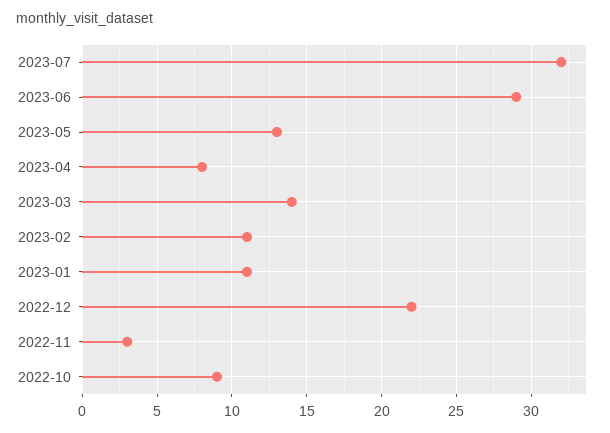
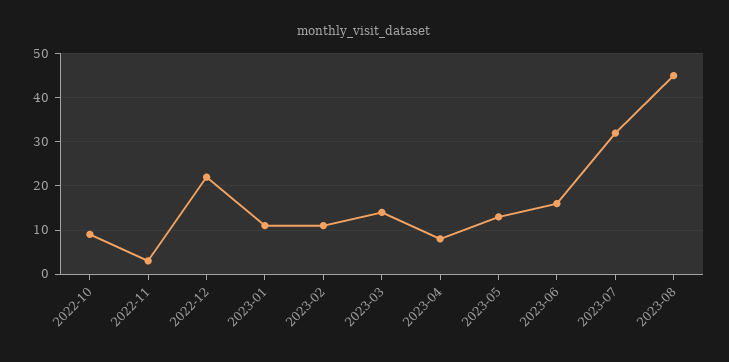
2023-06: 29 -> 15
2023-08: none -> 45

